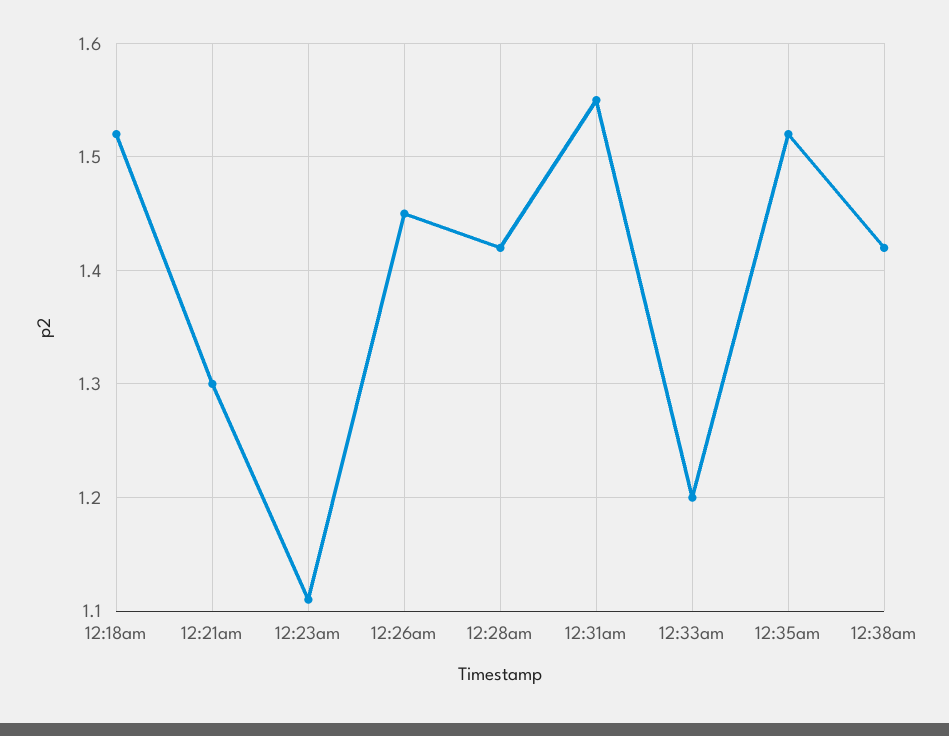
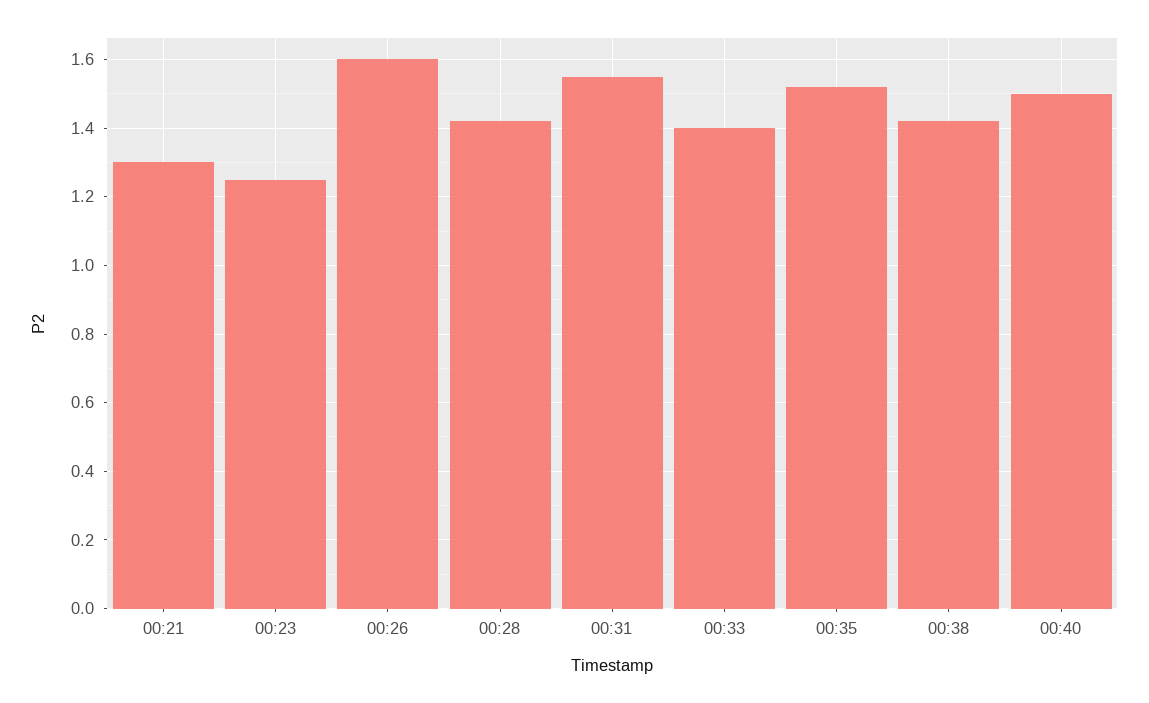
12:18am: 1.52 -> none
12:23am: 1.11 -> 1.25
12:26am: 1.45 -> 1.6
12:33am: 1.2 -> 1.4
00:40: none -> 1.5

